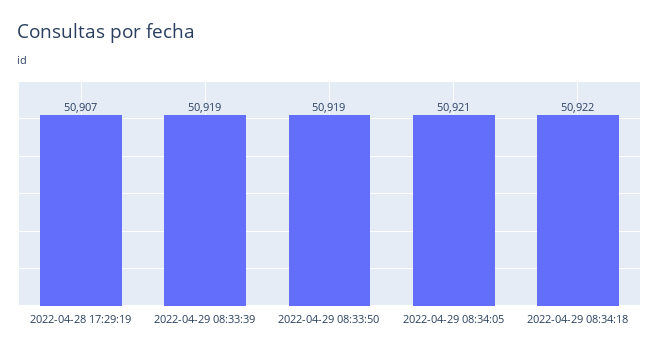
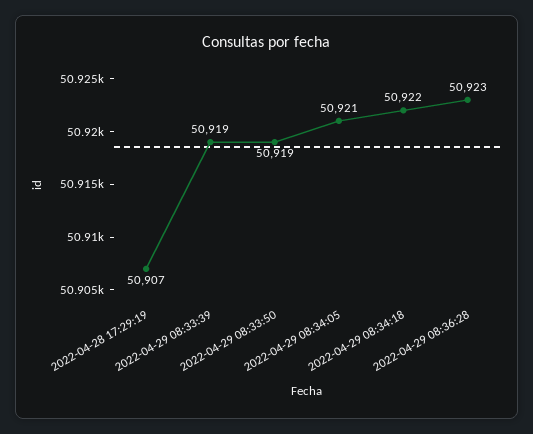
2022-04-29 08:36:28: none -> 50923

